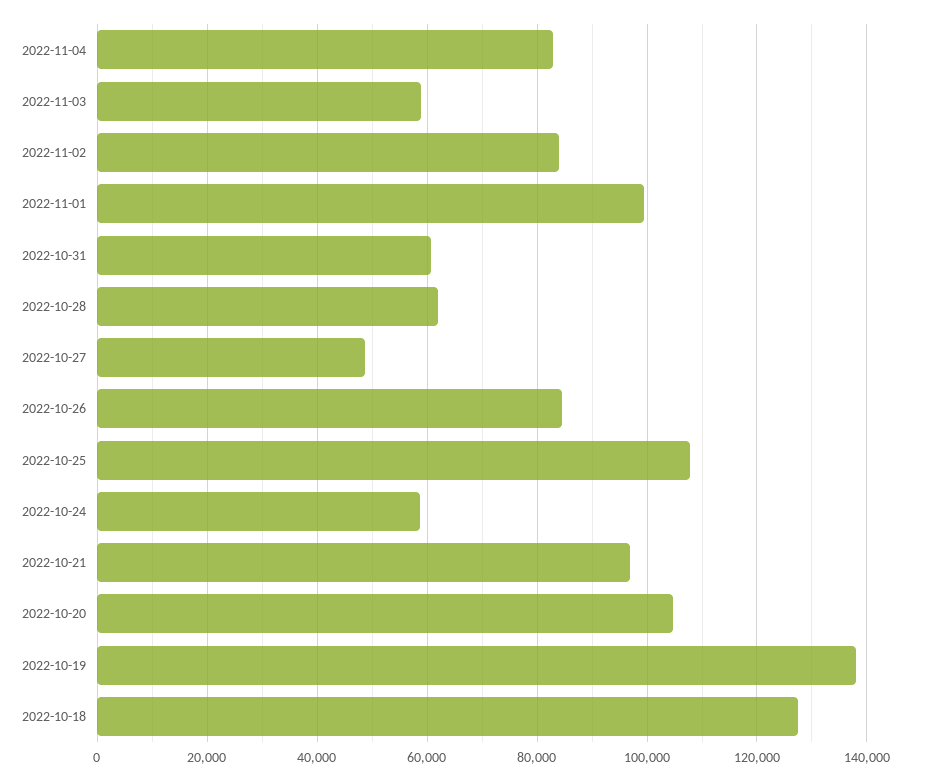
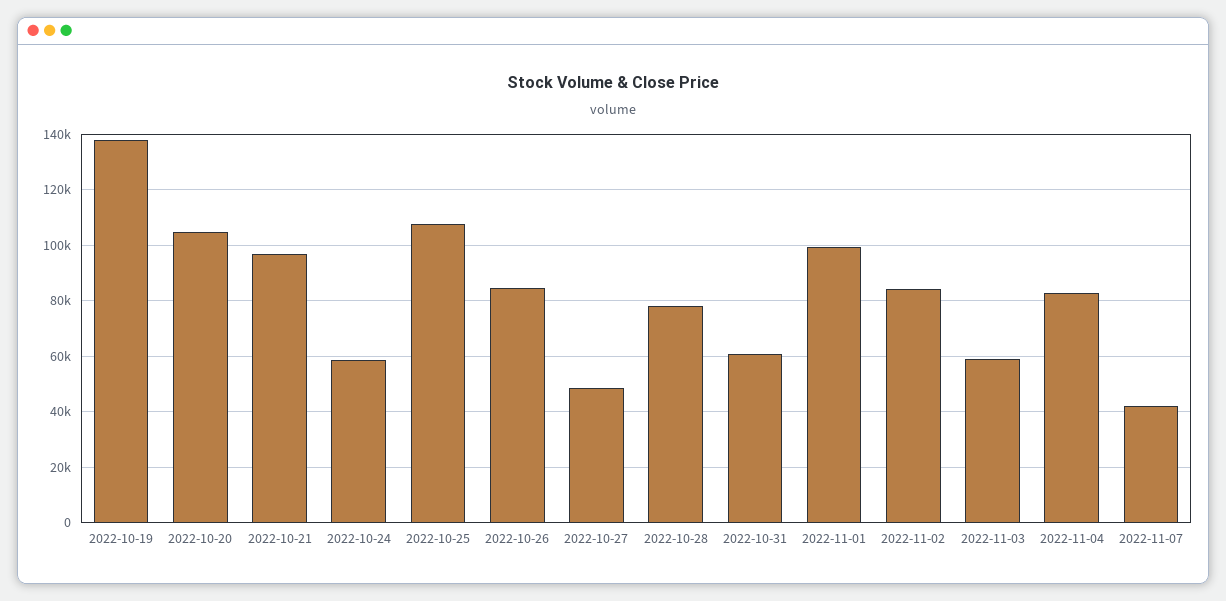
2022-10-28: 62000 -> 77500
2022-10-18: 128000 -> none
2022-11-07: none -> 42500

